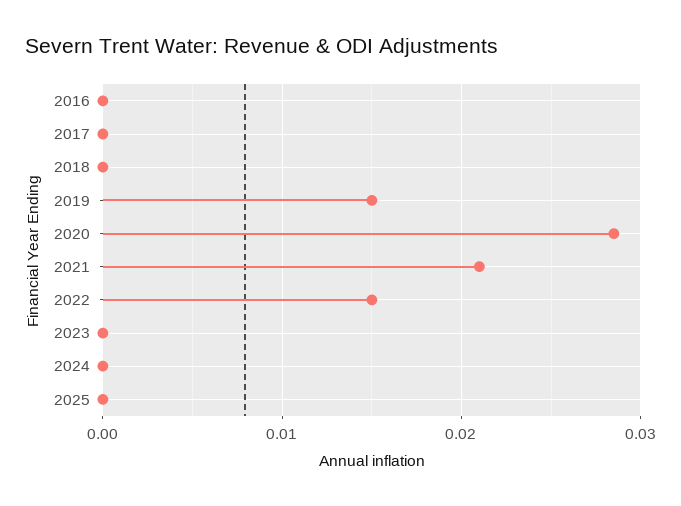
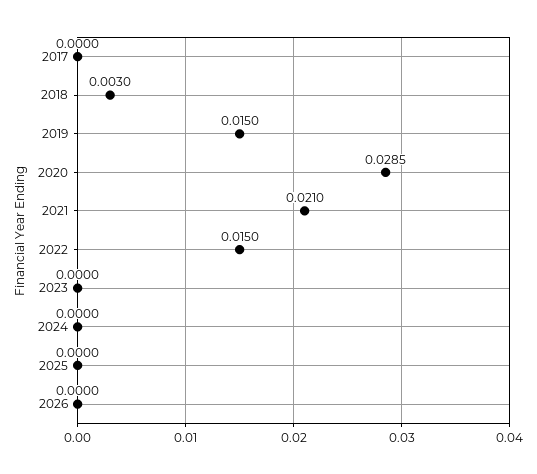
2016: 0 -> none
2018: 0 -> 0.003
2026: none -> 0

